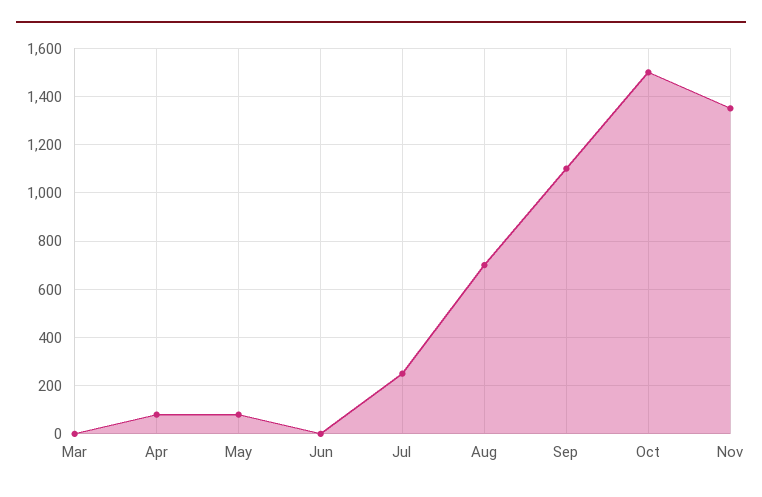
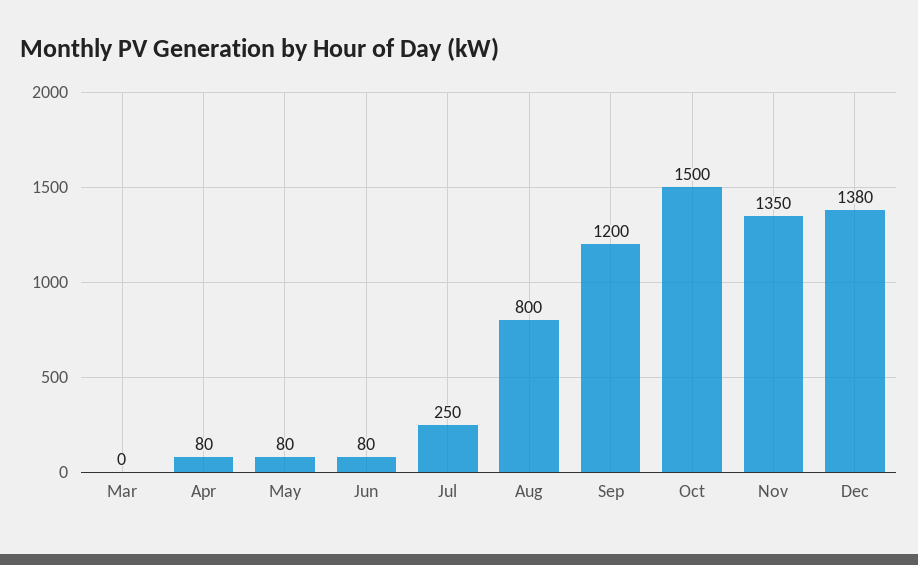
Jun: 0 -> 80
Aug: 700 -> 800
Sep: 1100 -> 1200
Dec: none -> 1380

